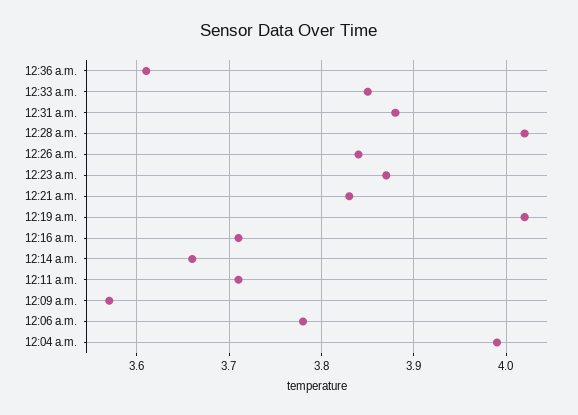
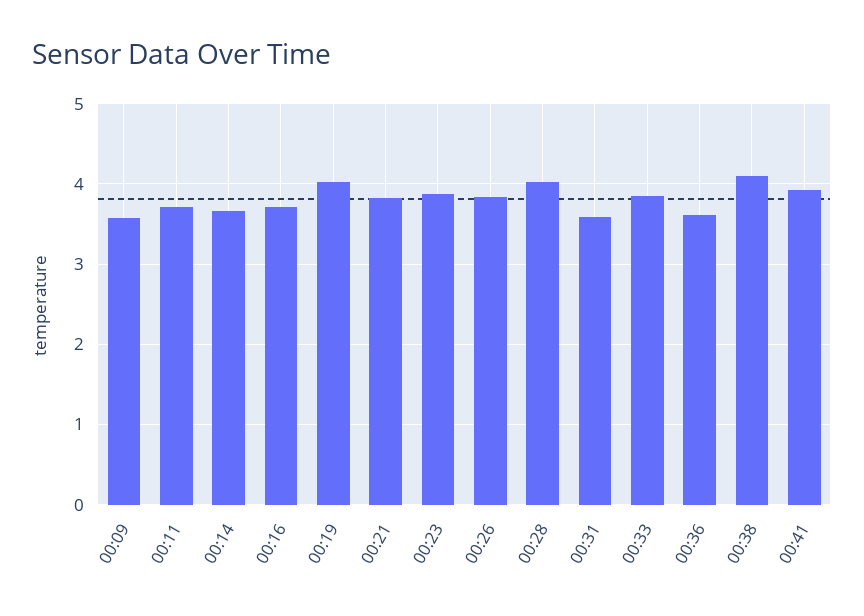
12:31 a.m.: 3.88 -> 3.6
12:06 a.m.: 3.78 -> none
12:04 a.m.: 3.99 -> none
00:38: none -> 4.1
00:41: none -> 3.9

